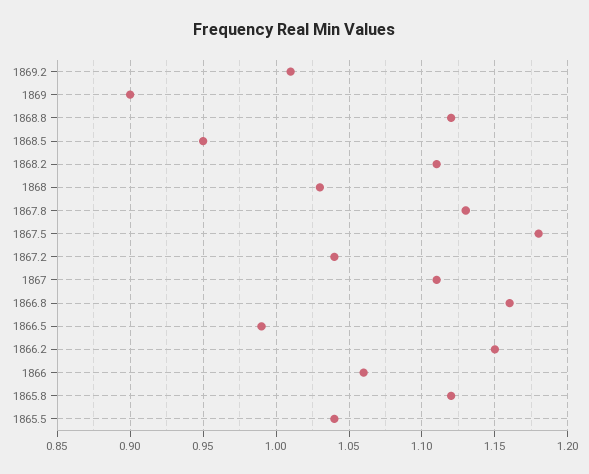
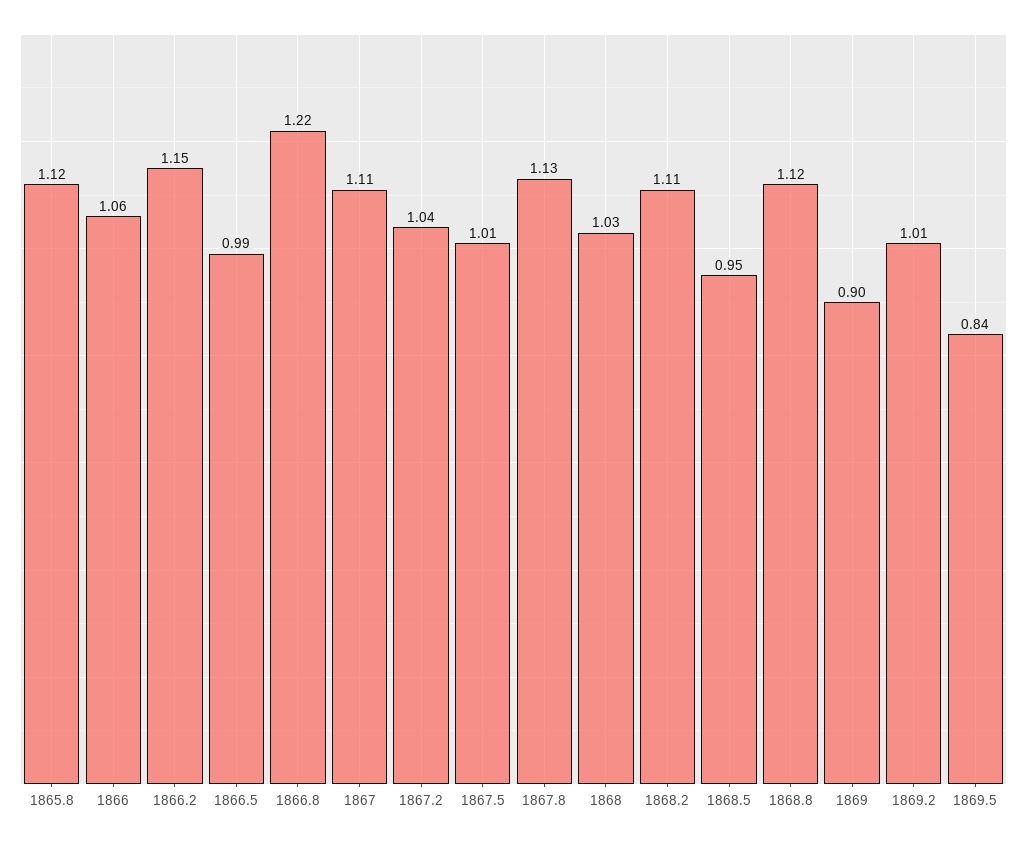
1867.5: 1.18 -> 1.01
1866.8: 1.16 -> 1.22
1865.5: 1.04 -> none
1869.5: none -> 0.84

